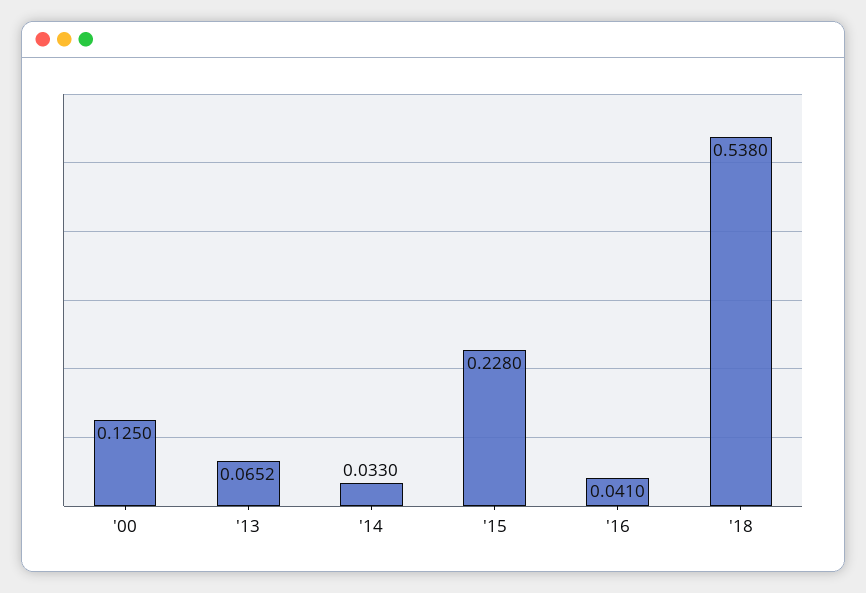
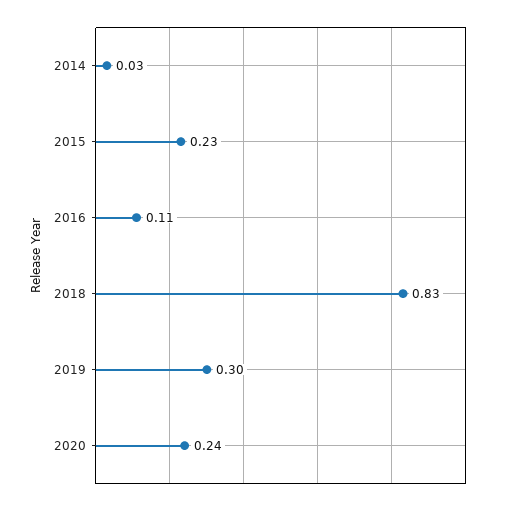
'00: 0.125 -> none
'13: 0.0652 -> none
'16: 0.041 -> 0.11
'18: 0.538 -> 0.83
2019: none -> 0.3
2020: none -> 0.24

